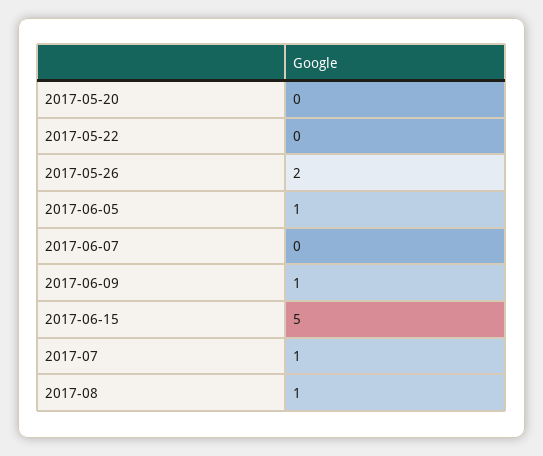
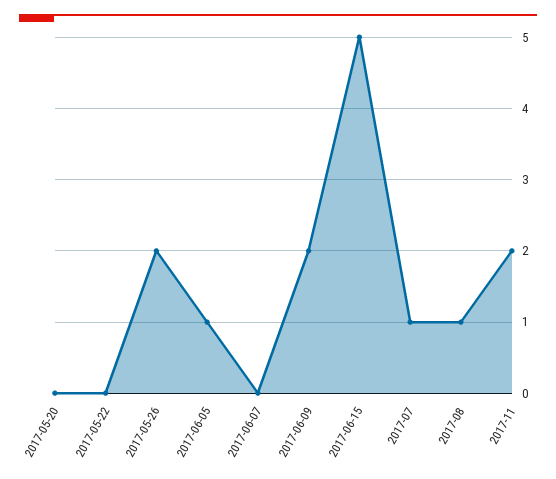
2017-06-09: 1 -> 2
2017-11: none -> 2

